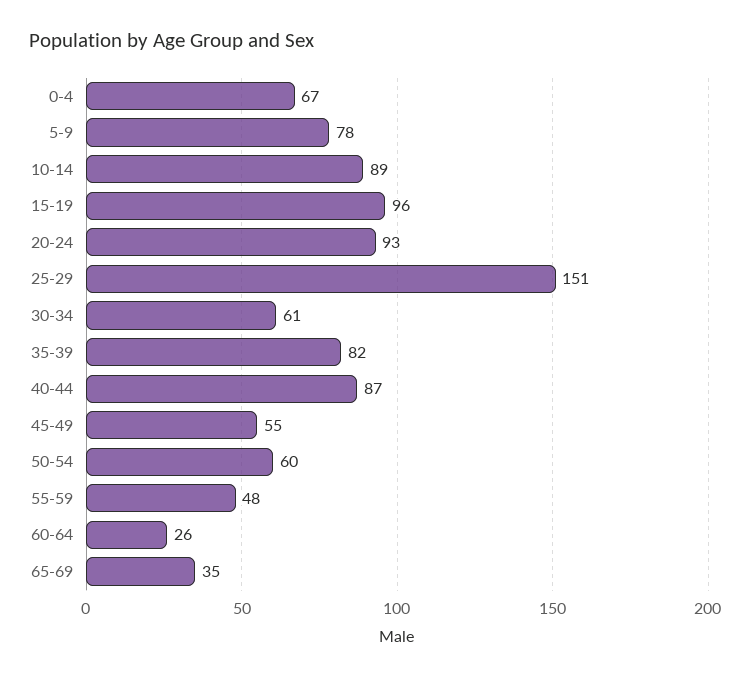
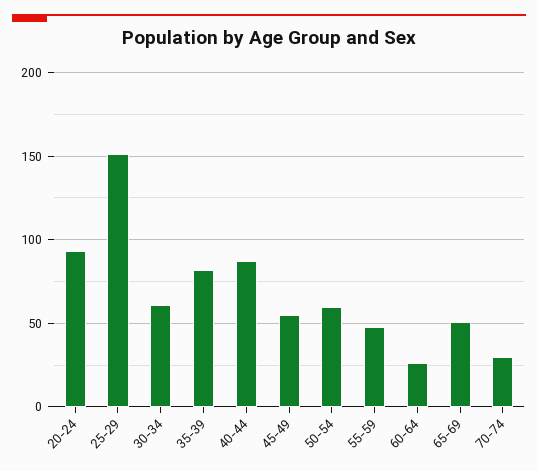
0-4: 67 -> none
5-9: 78 -> none
10-14: 89 -> none
15-19: 96 -> none
65-69: 35 -> 50
70-74: none -> 30

